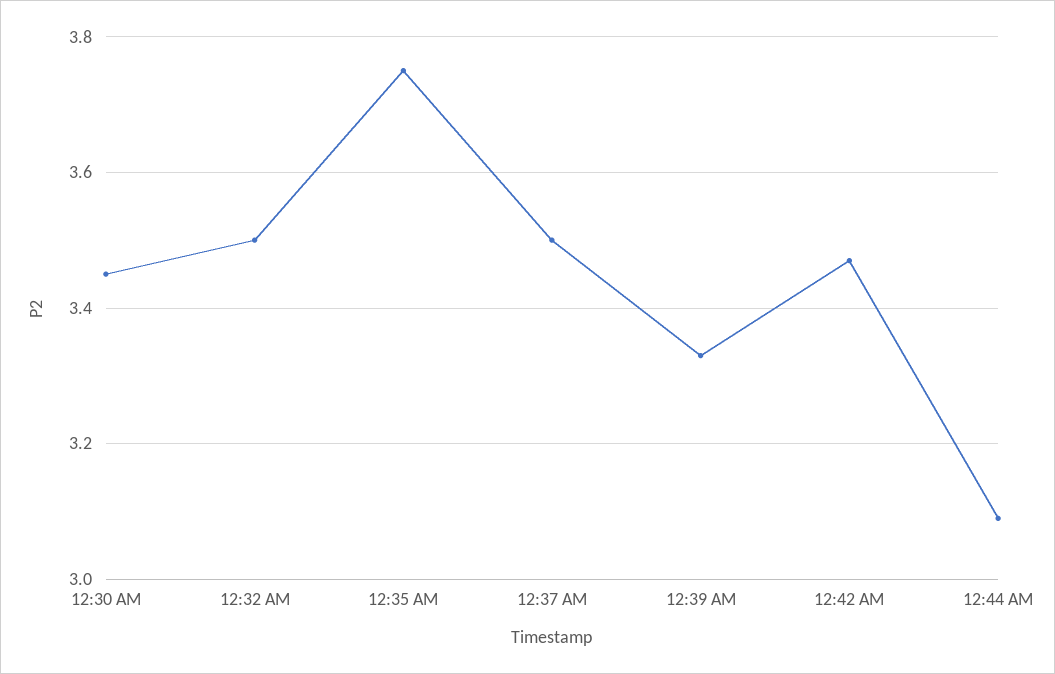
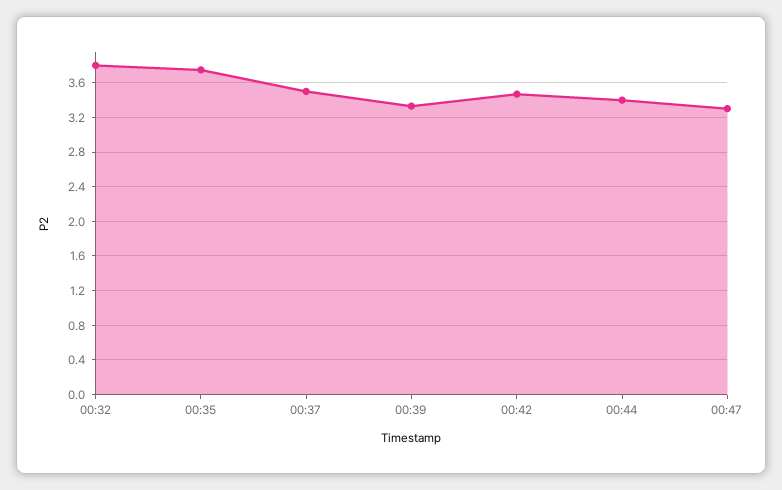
12:30 AM: 3.45 -> none
12:32 AM: 3.5 -> 3.8
12:44 AM: 3.1 -> 3.4
00:47: none -> 3.3

